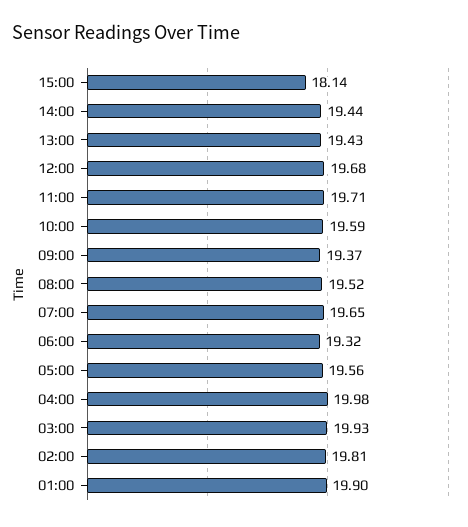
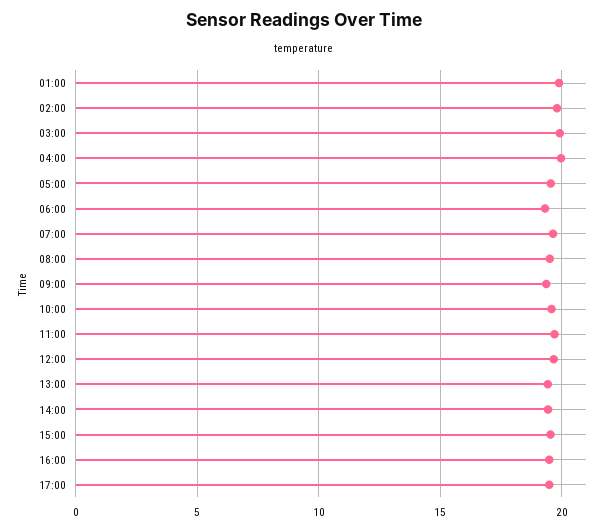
15:00: 18.14 -> 19.5
16:00: none -> 19.5
17:00: none -> 19.5

